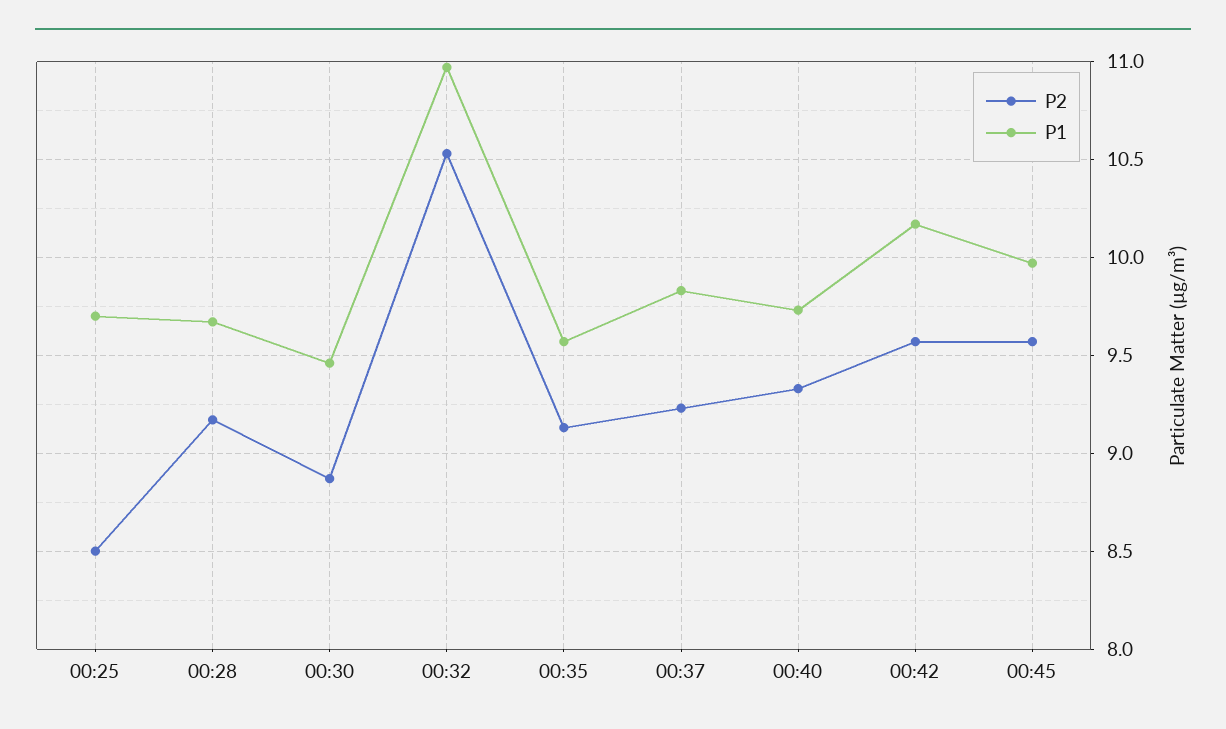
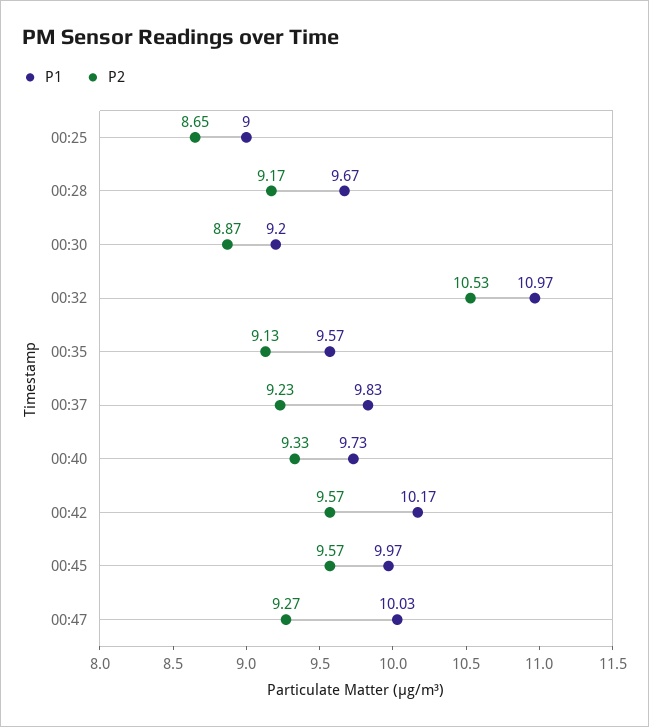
P2, 00:25: 8.5 -> 8.65
P1, 00:25: 9.7 -> 9
P1, 00:30: 9.45 -> 9.2
P1, 00:47: none -> 10.03
P2, 00:47: none -> 9.27

